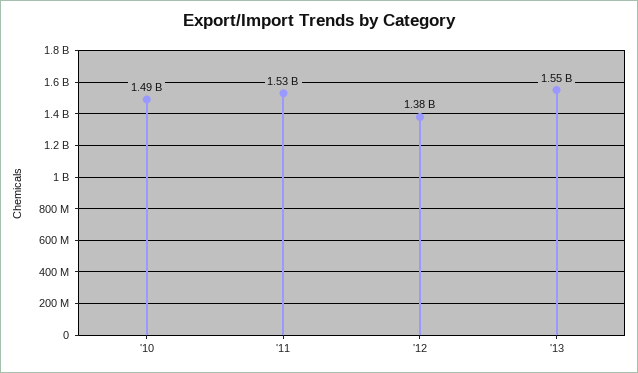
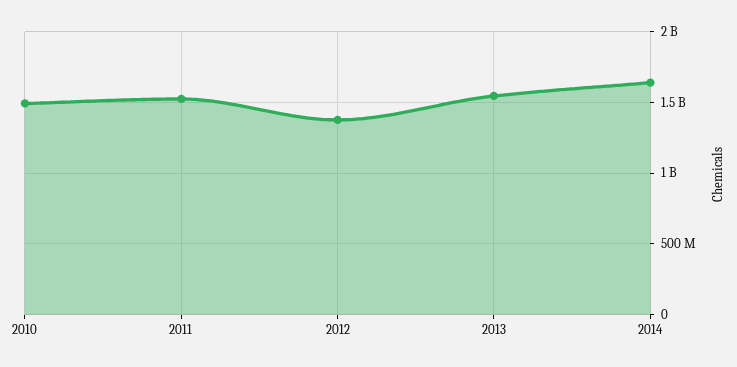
2014: none -> 1650000000

